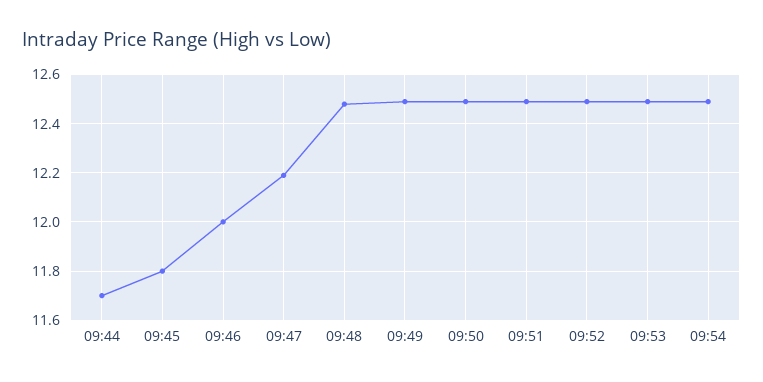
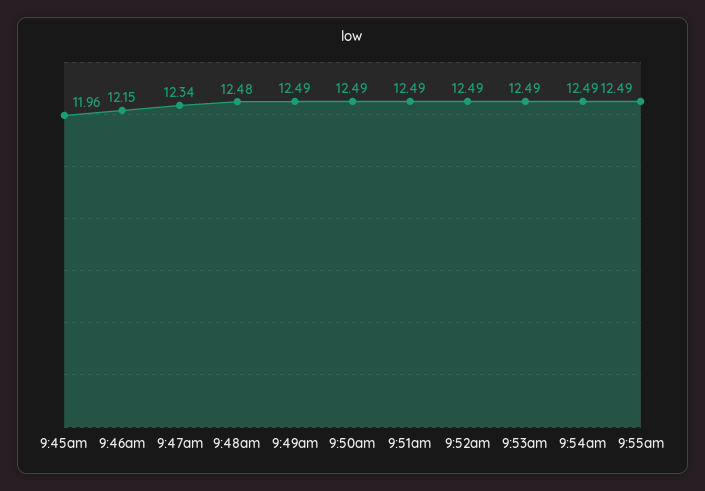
09:44: 11.7 -> none
09:45: 11.8 -> 11.96
09:46: 12 -> 12.15
09:47: 12.2 -> 12.34
9:55am: none -> 12.49

